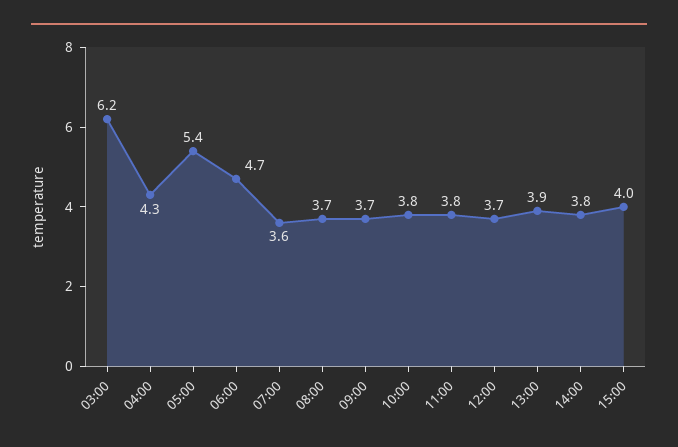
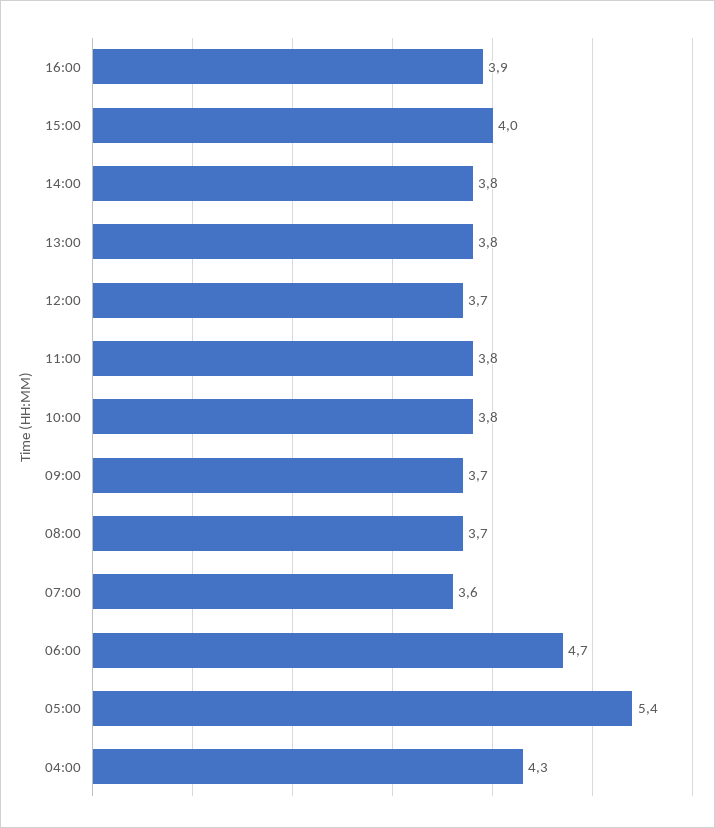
03:00: 6.2 -> none
13:00: 3.9 -> 3.8
16:00: none -> 3.9

